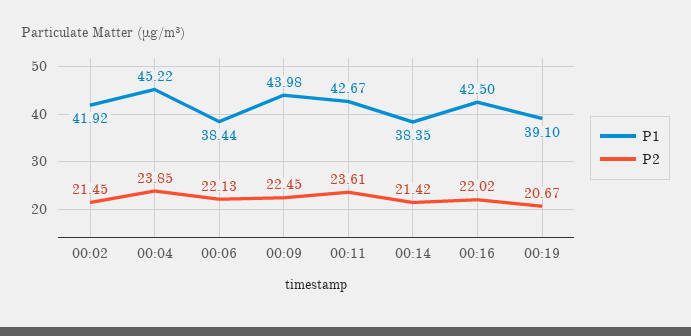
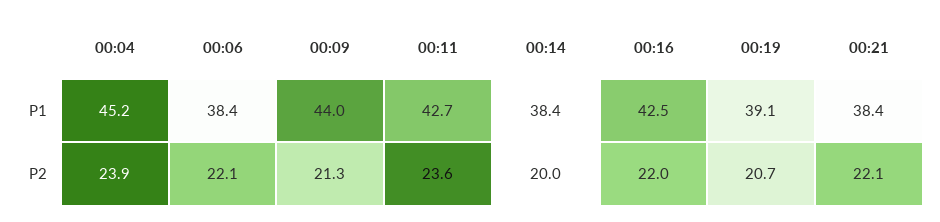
P1, 00:02: 41.92 -> none
P2, 00:02: 21.45 -> none
P2, 00:09: 22.45 -> 21.3
P2, 00:14: 21.42 -> 20
P1, 00:21: none -> 38.4
P2, 00:21: none -> 22.1

